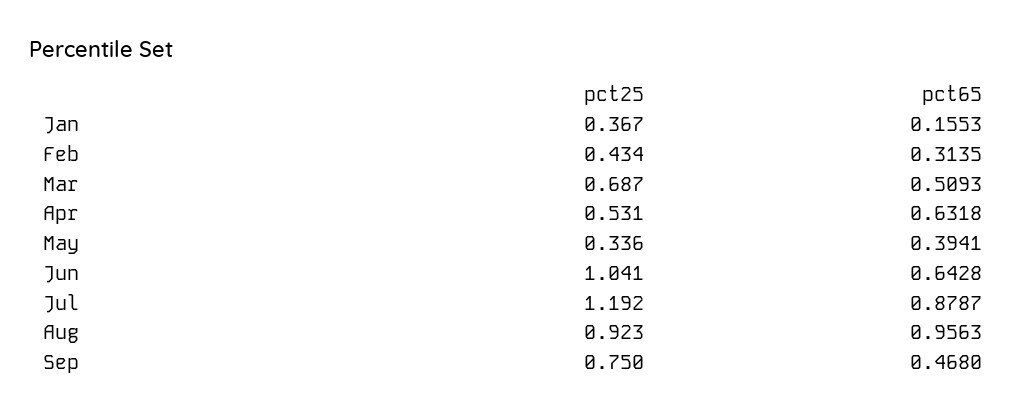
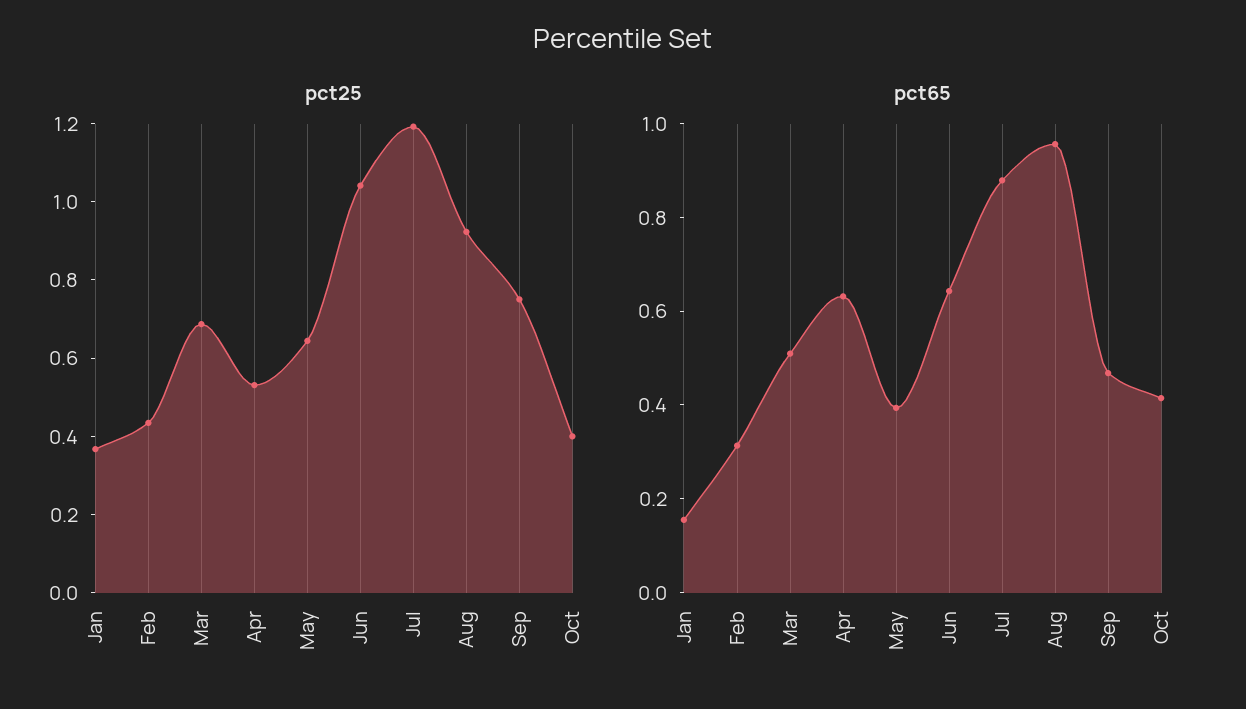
pct25, May: 0.336 -> 0.65
pct25, Oct: none -> 0.4
pct65, Oct: none -> 0.4

